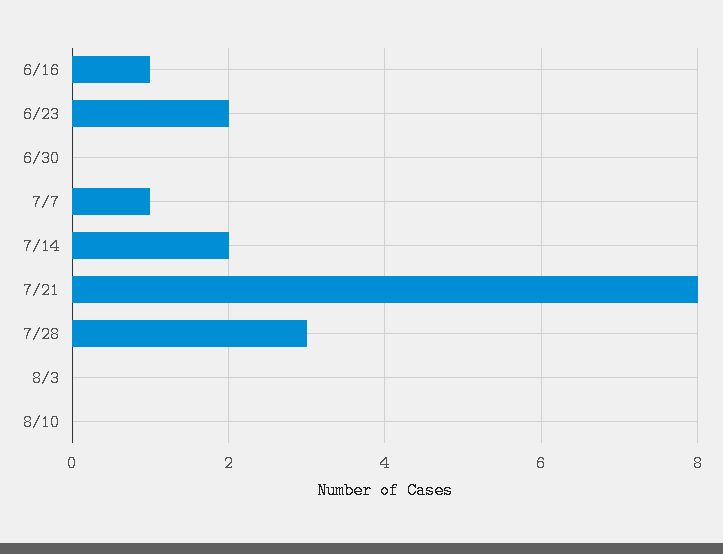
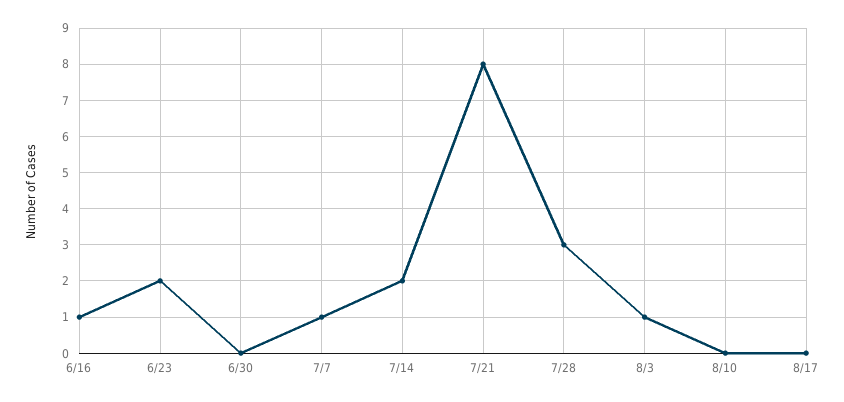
8/3: 0 -> 1
8/17: none -> 0

